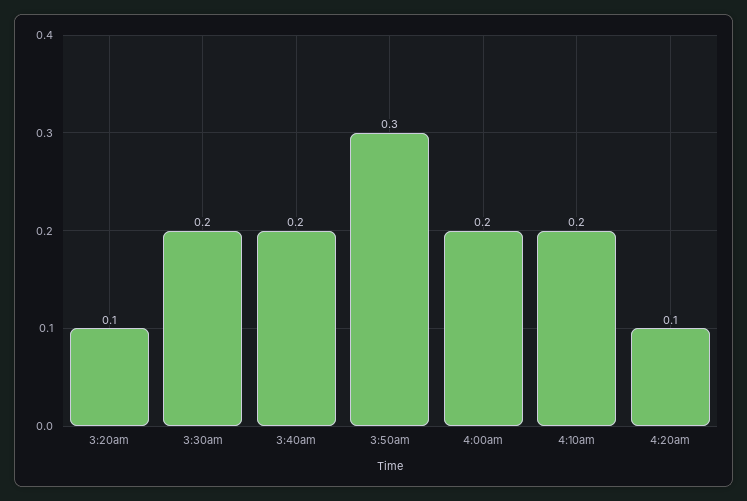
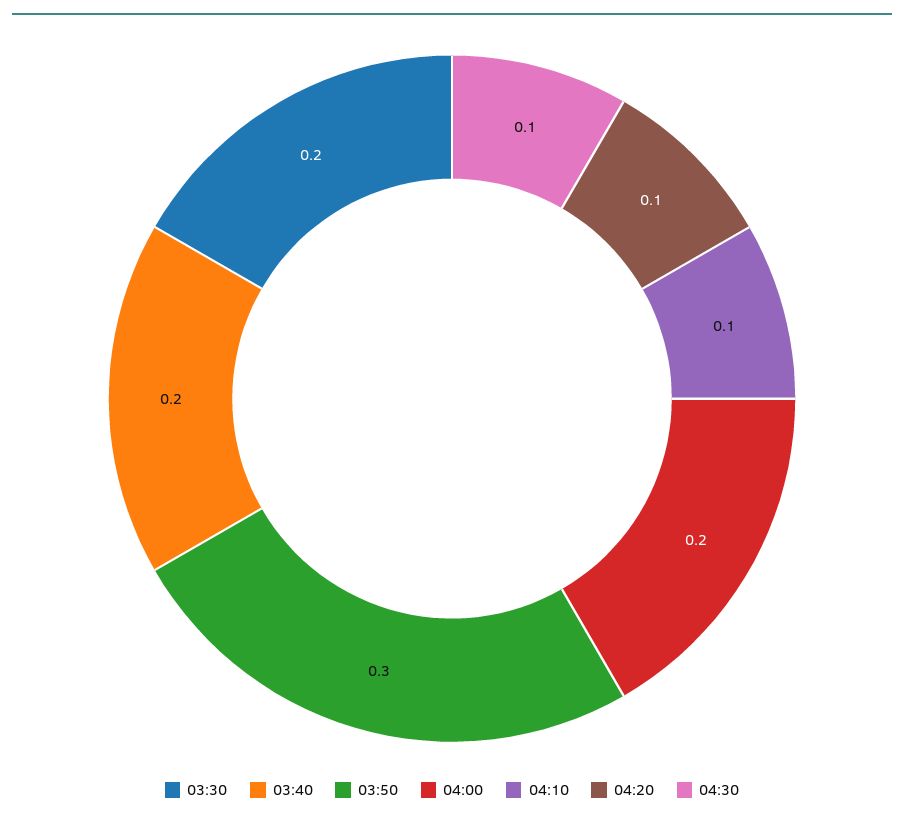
3:20am: 0.1 -> none
4:10am: 0.2 -> 0.1
04:30: none -> 0.1

